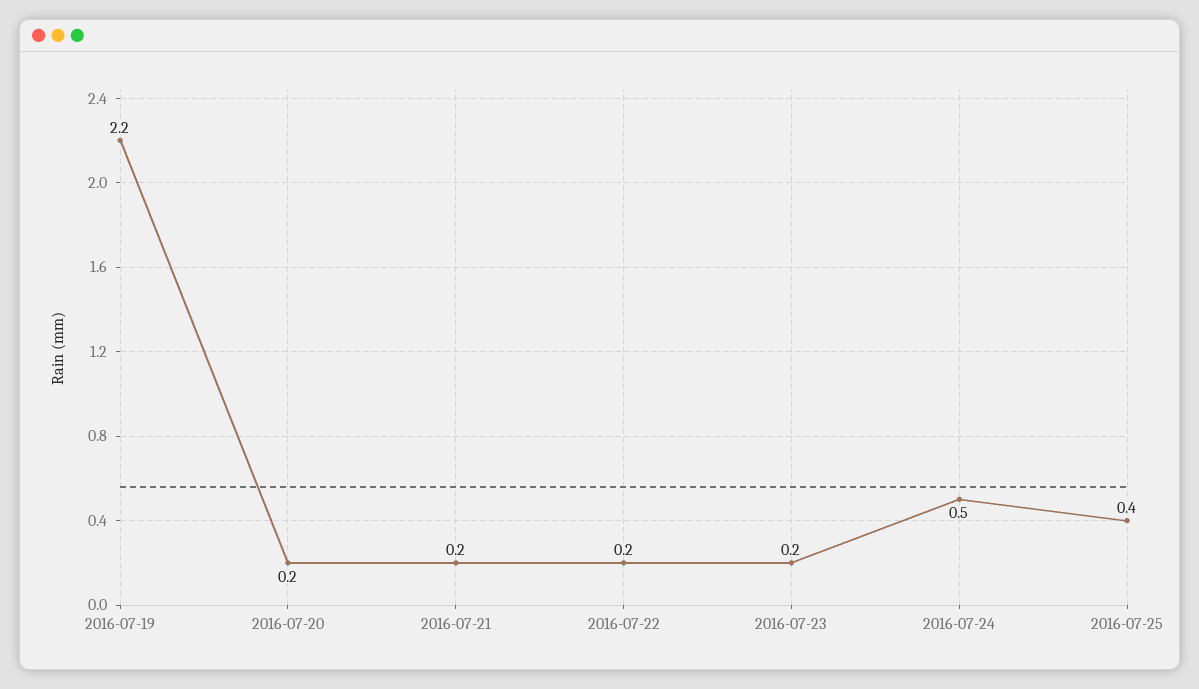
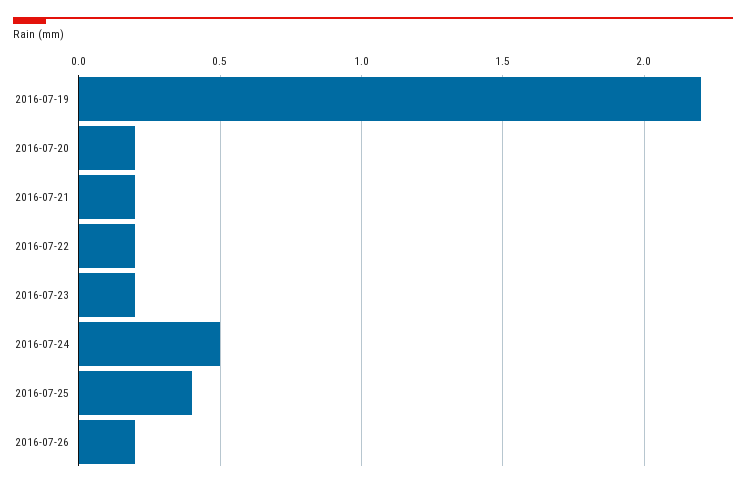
2016-07-26: none -> 0.2

